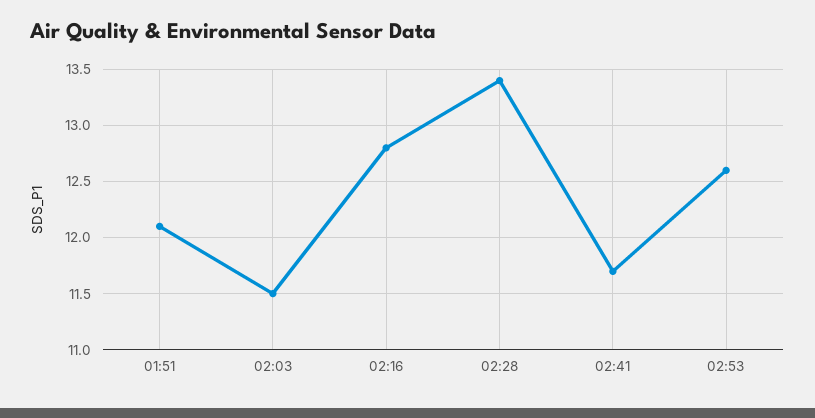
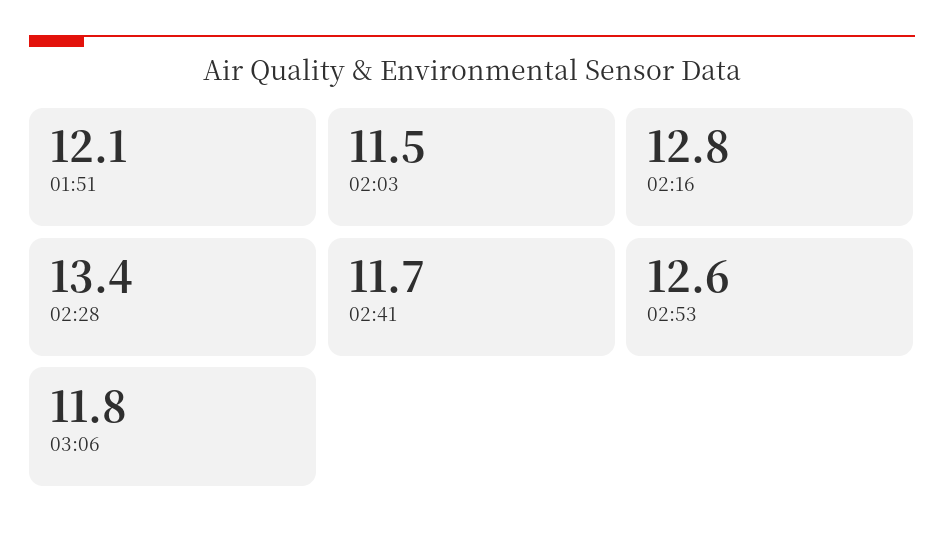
03:06: none -> 11.8

